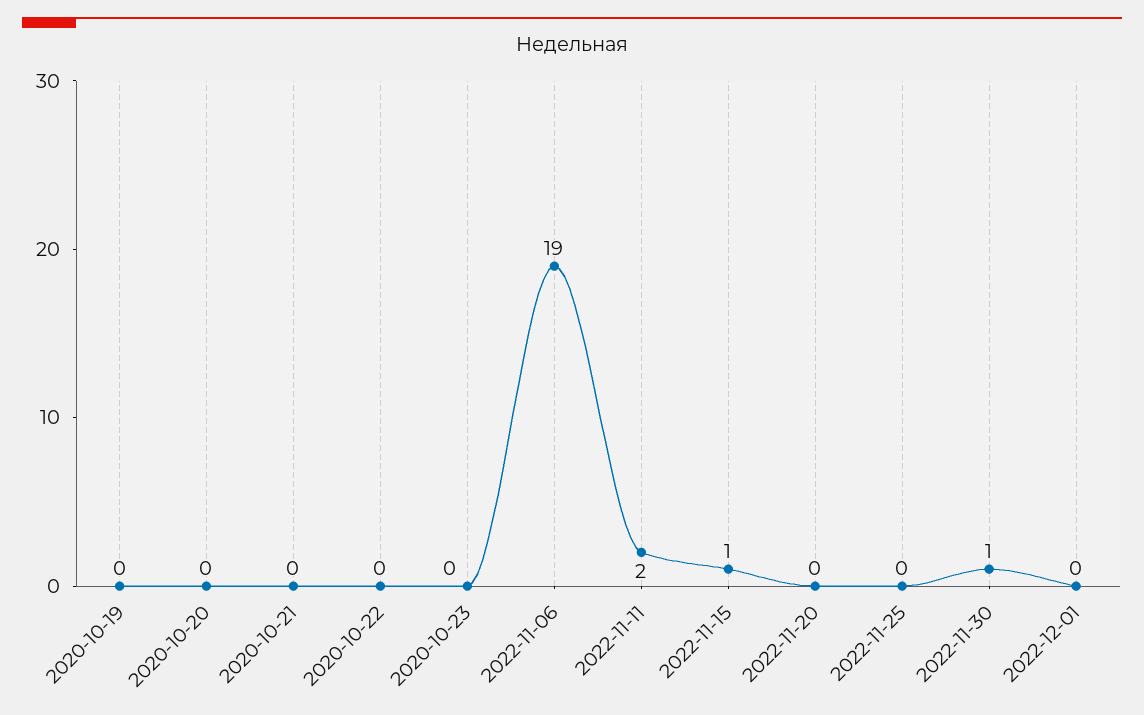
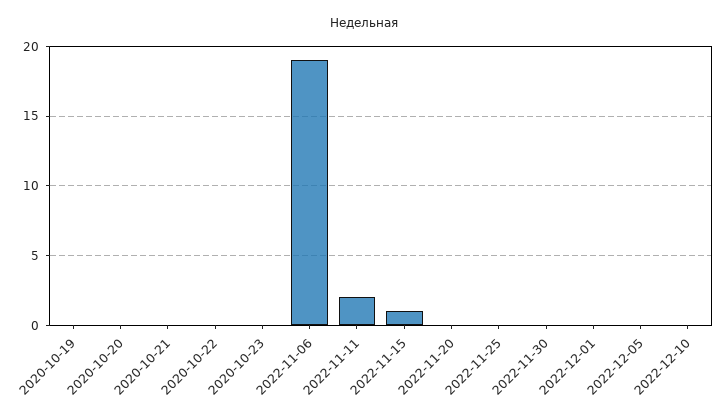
2022-11-30: 1 -> 0
2022-12-05: none -> 0
2022-12-10: none -> 0

